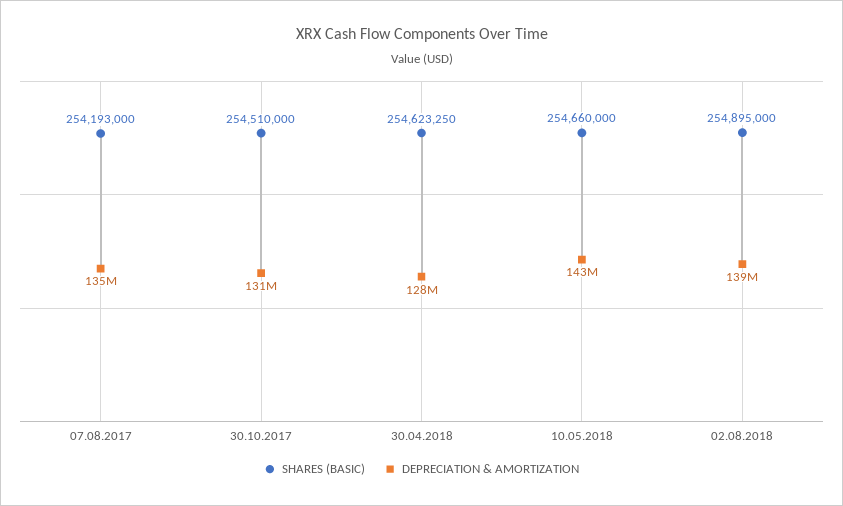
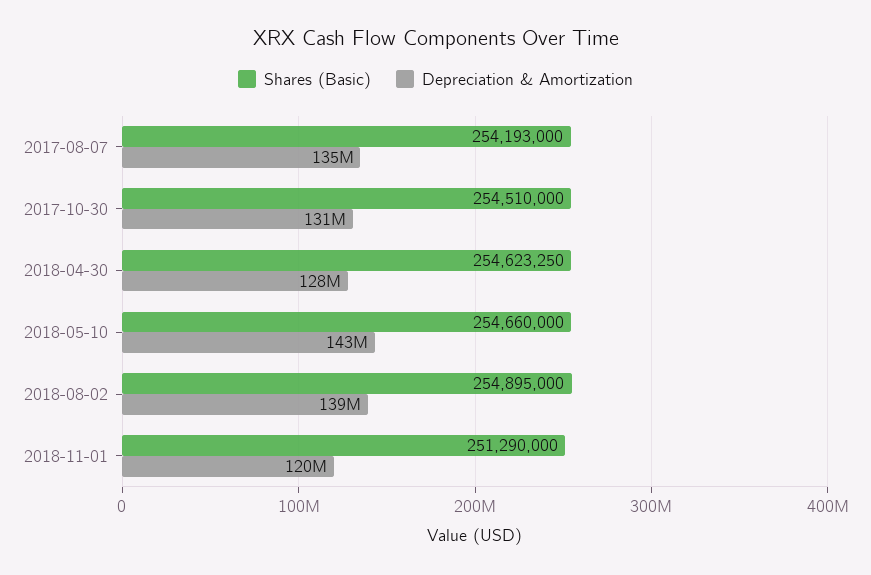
SHARES (BASIC), 2018-11-01: none -> 251290000
DEPRECIATION & AMORTIZATION, 2018-11-01: none -> 120000000

